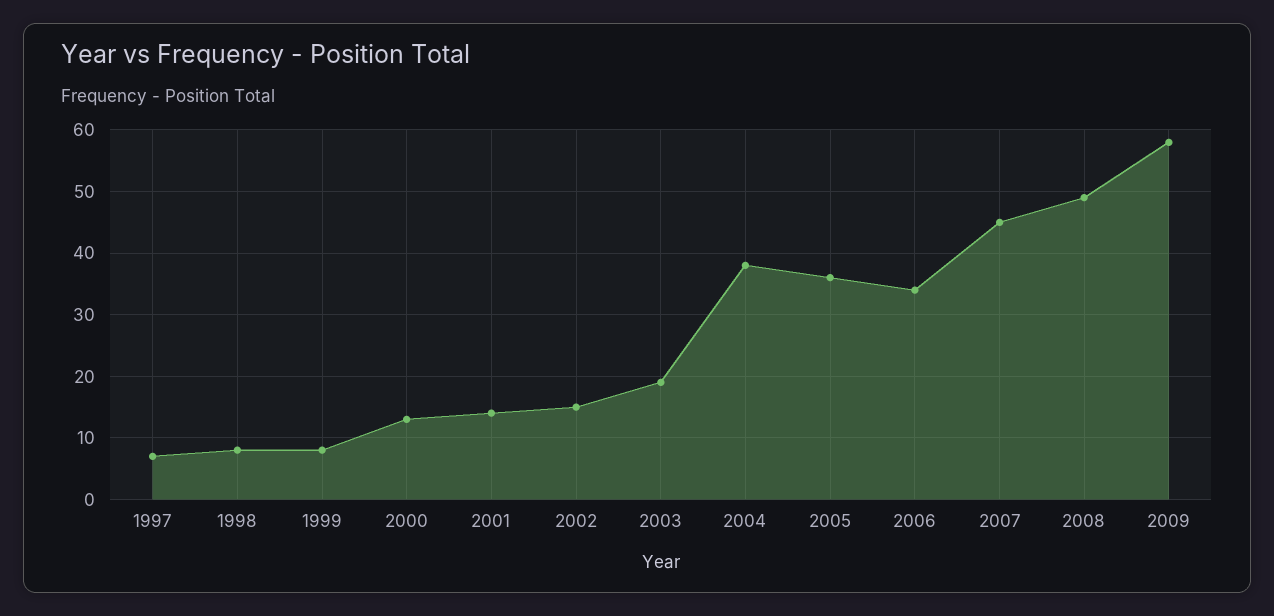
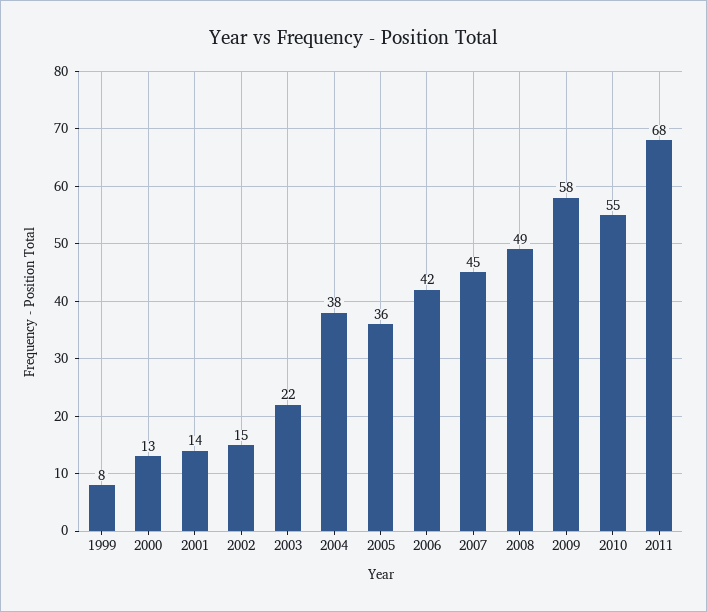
1997: 7 -> none
1998: 8 -> none
2003: 19 -> 22
2006: 34 -> 42
2010: none -> 55
2011: none -> 68

